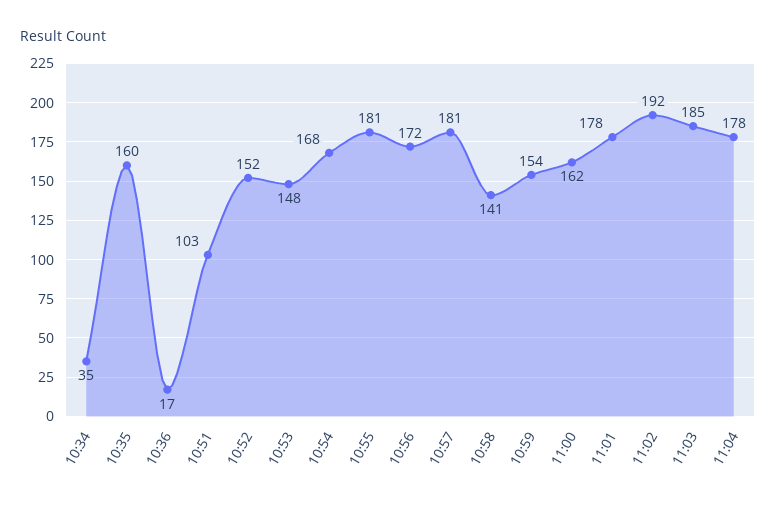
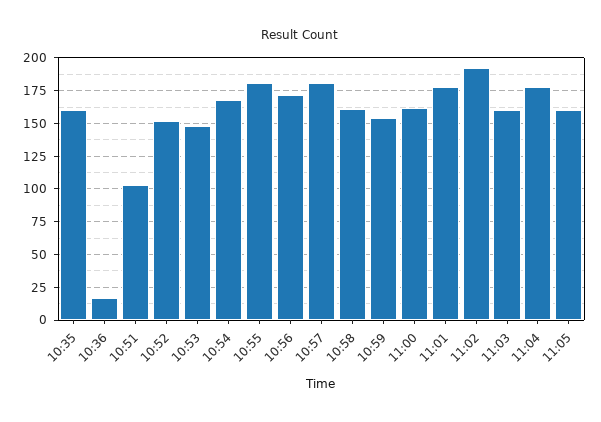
10:34: 35 -> none
10:58: 141 -> 160
11:03: 185 -> 160
11:05: none -> 160

